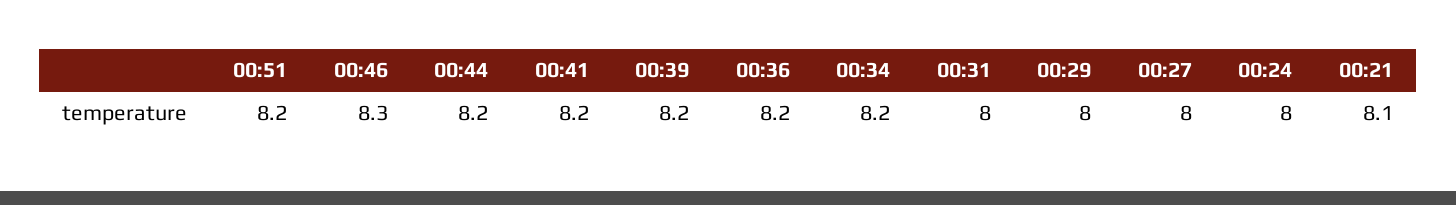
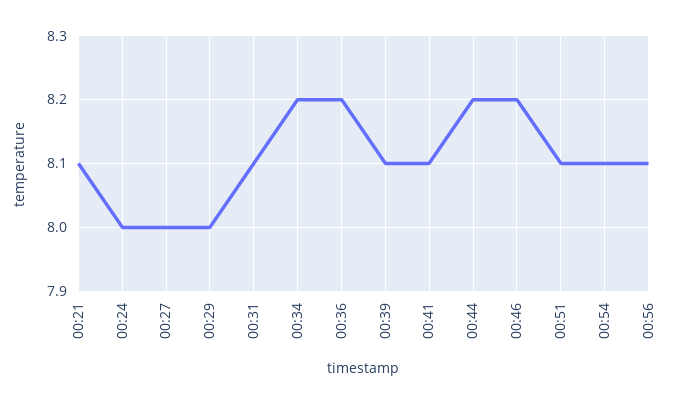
00:51: 8.2 -> 8.1
00:46: 8.3 -> 8.2
00:41: 8.2 -> 8.1
00:39: 8.2 -> 8.1
00:31: 8 -> 8.1
00:54: none -> 8.1
00:56: none -> 8.1

